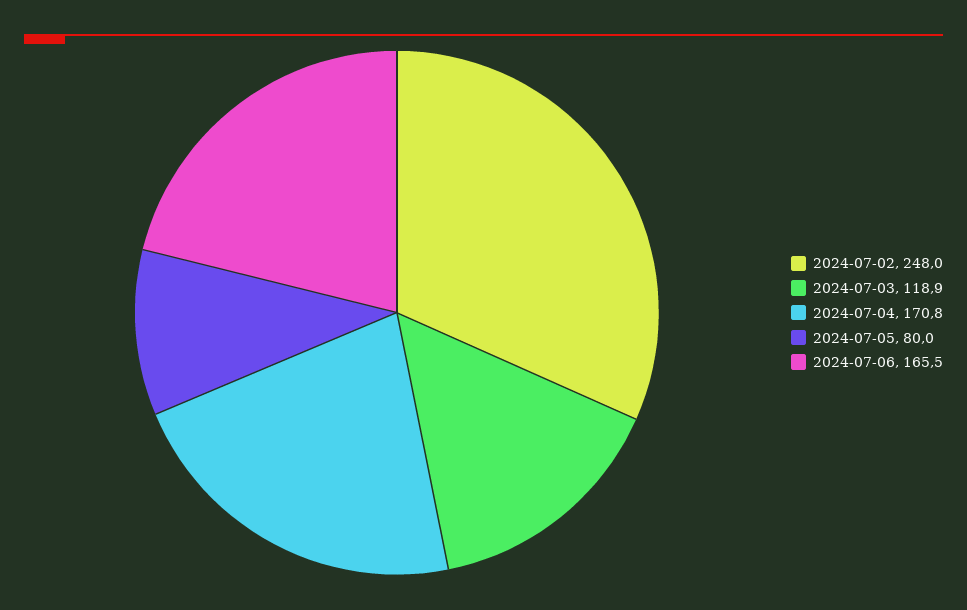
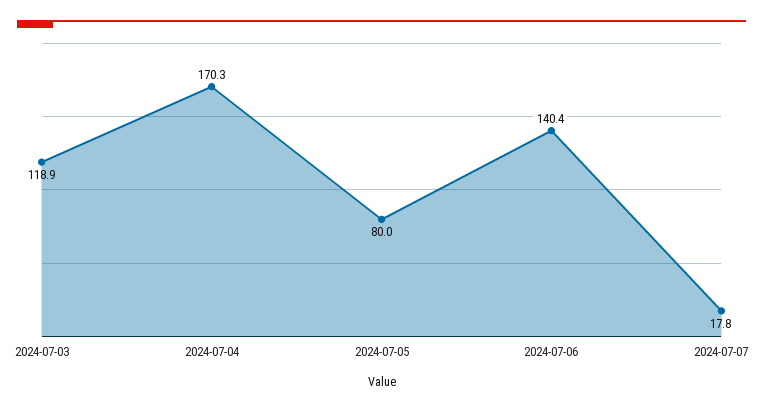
2024-07-02: 248 -> none
2024-07-04: 170.8 -> 170.3
2024-07-06: 165.5 -> 140.4
2024-07-07: none -> 17.8

